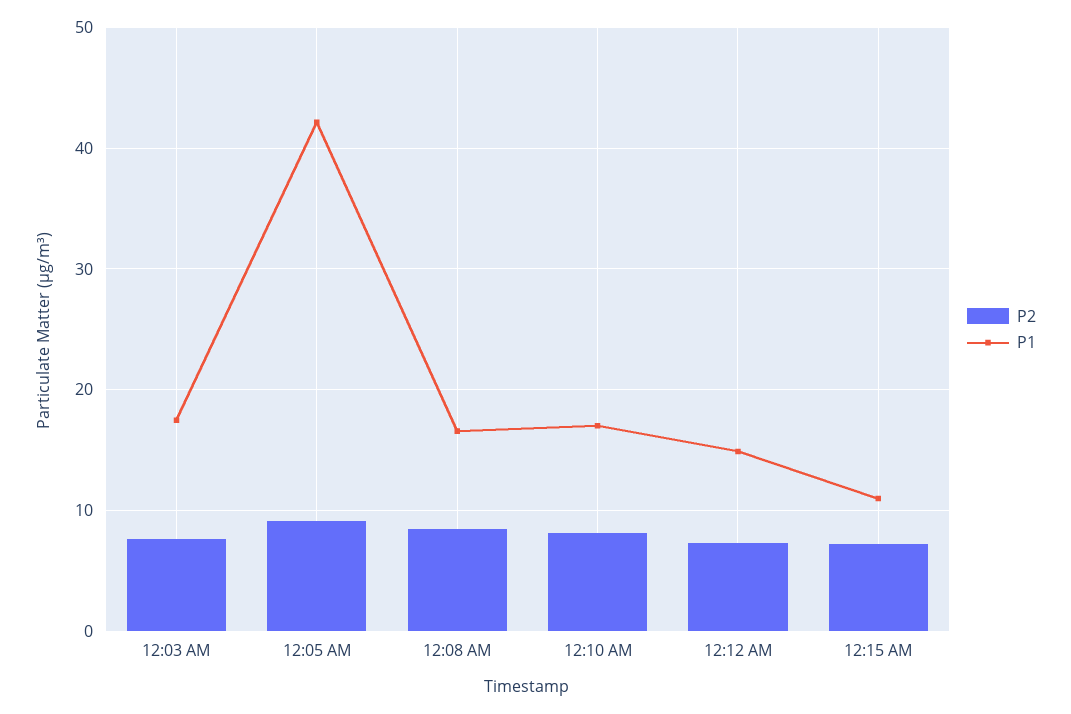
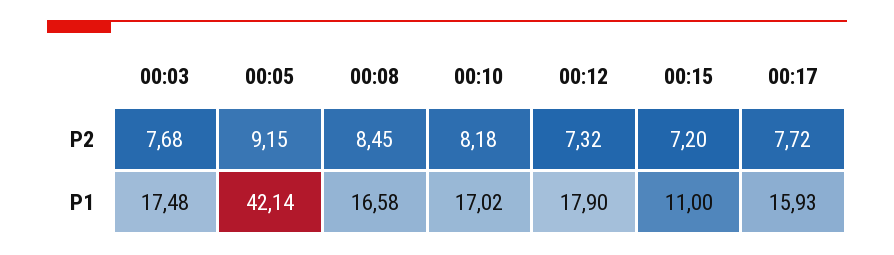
P1, 12:12 AM: 15 -> 17.9
P2, 00:17: none -> 7.72
P1, 00:17: none -> 15.93

